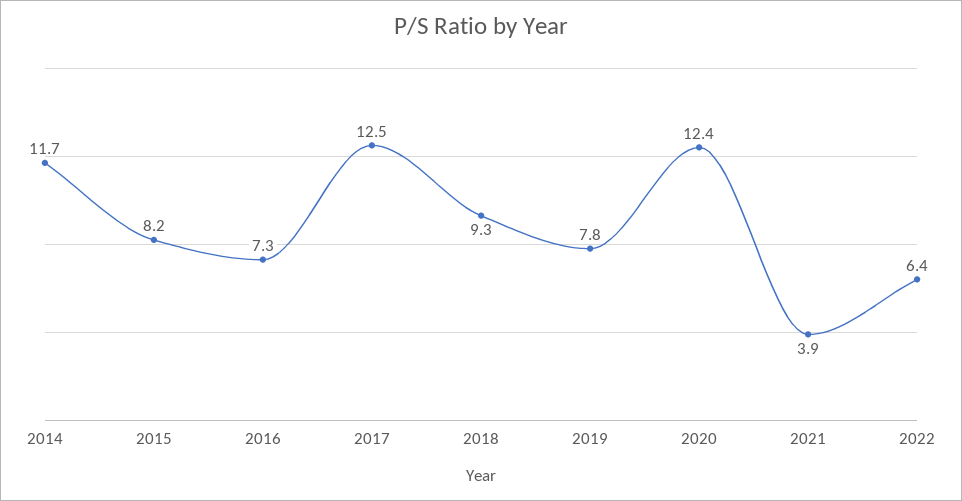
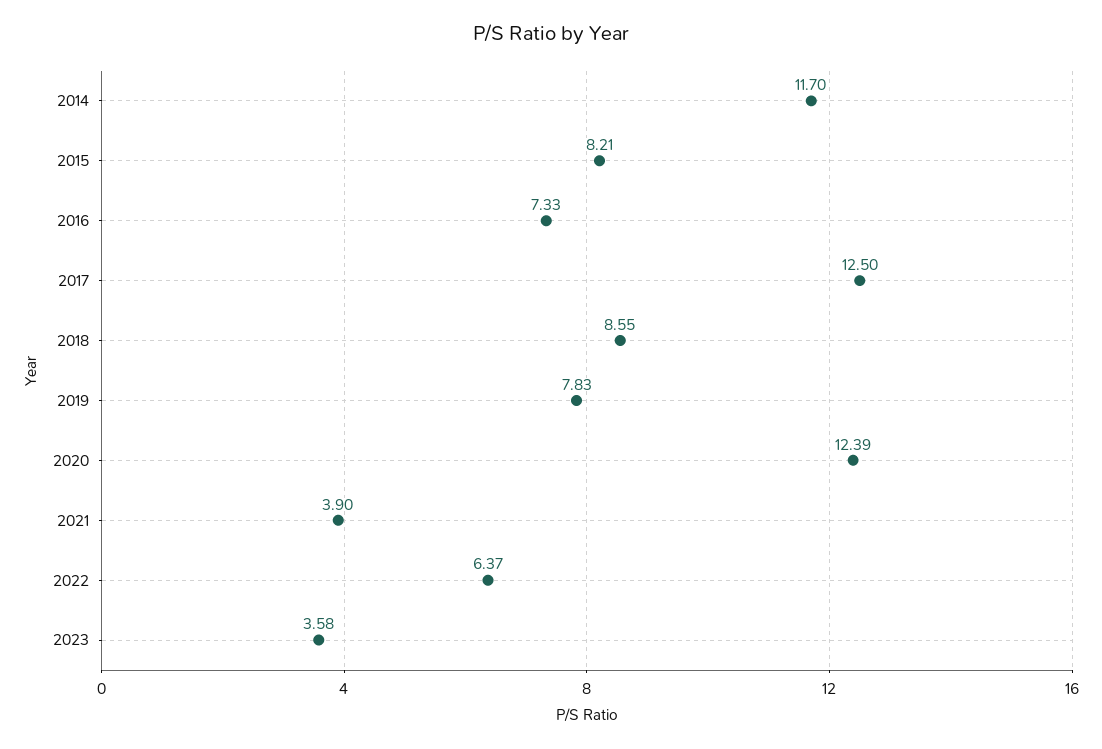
2018: 9.3 -> 8.55
2023: none -> 3.58

